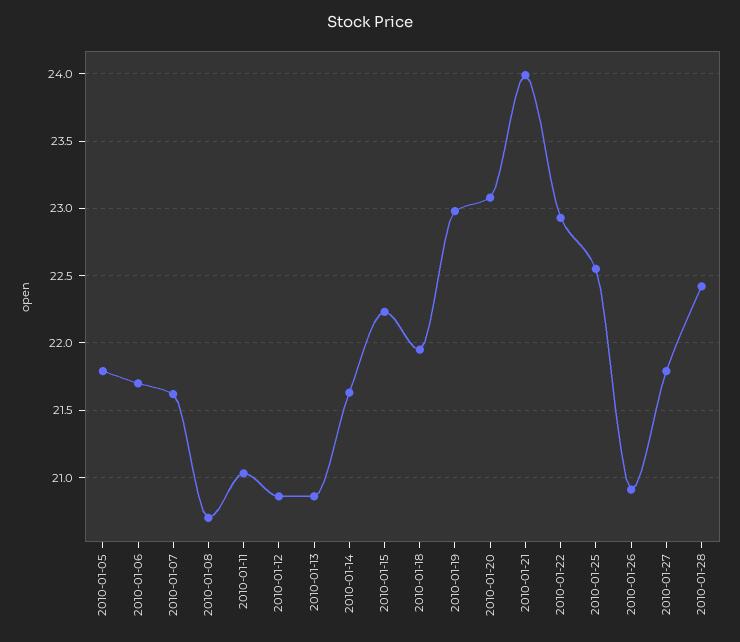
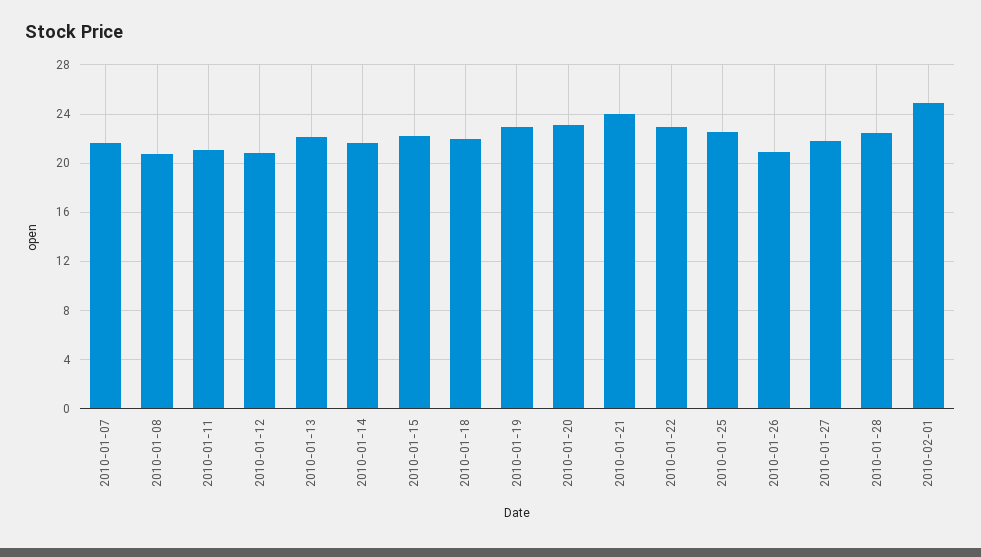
2010-01-05: 21.8 -> none
2010-01-06: 21.7 -> none
2010-01-13: 20.85 -> 22
2010-02-01: none -> 25

